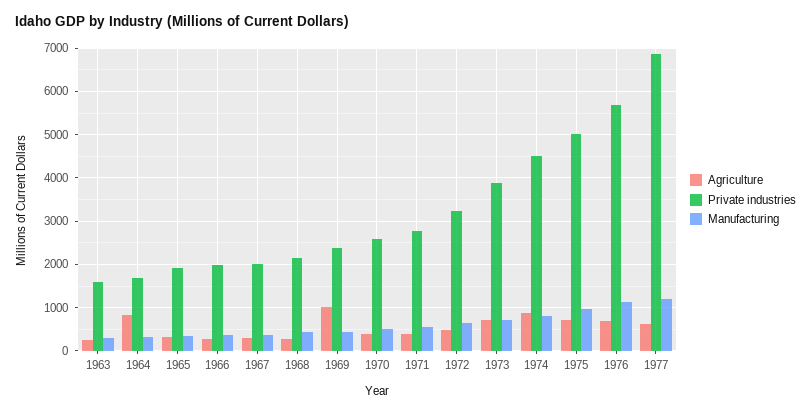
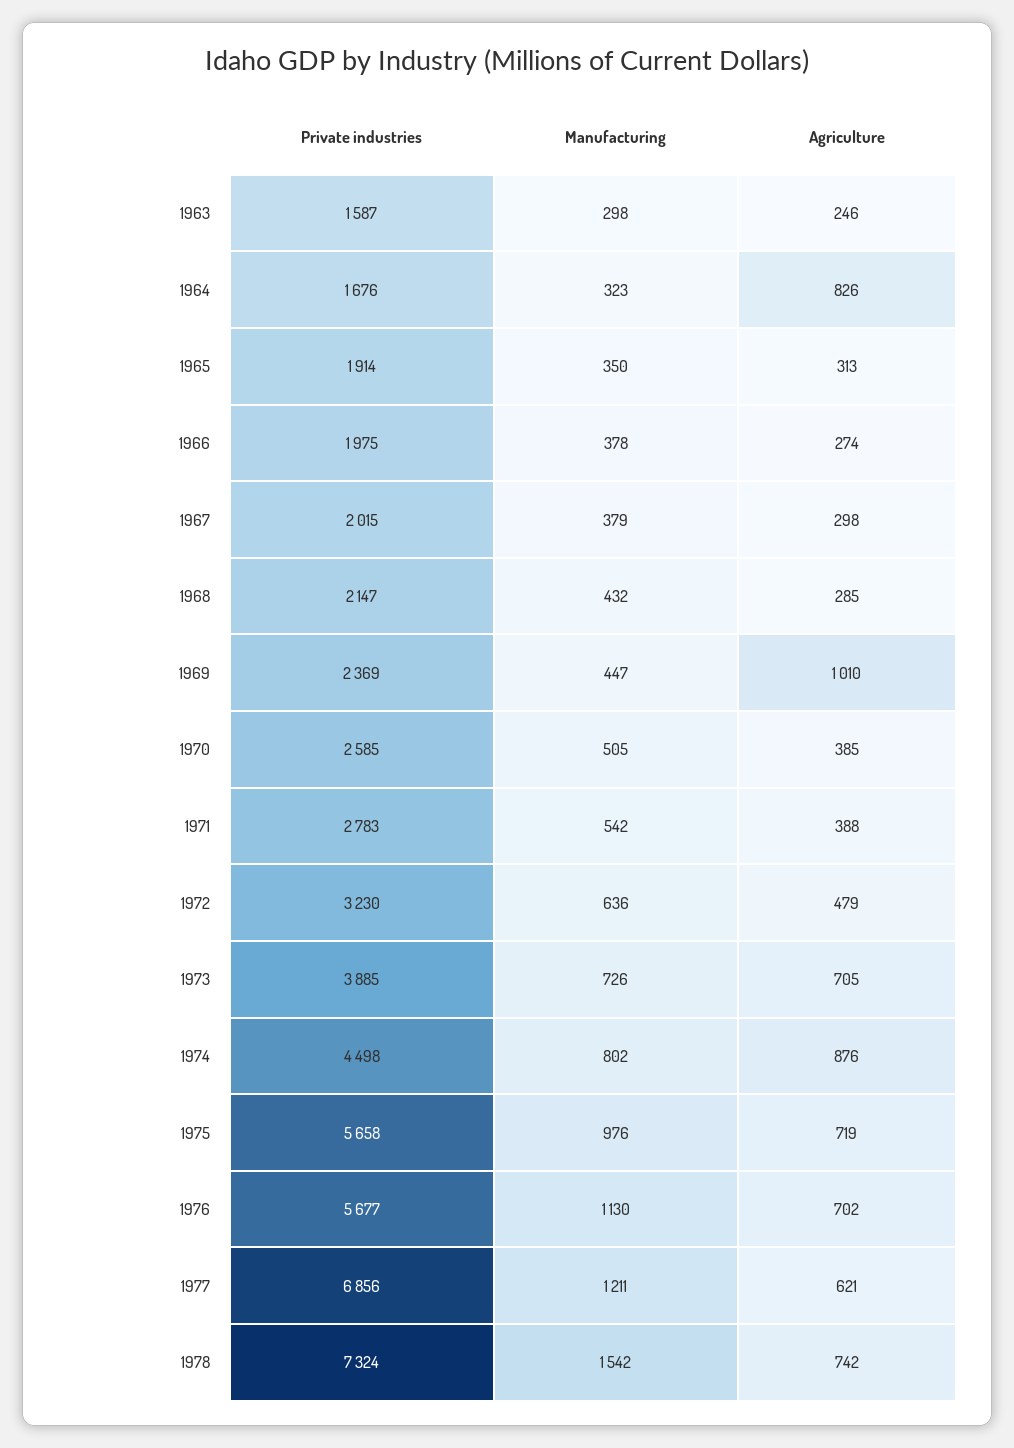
Private industries, 1975: 5000 -> 5658
Private industries, 1978: none -> 7324
Manufacturing, 1978: none -> 1542
Agriculture, 1978: none -> 742

